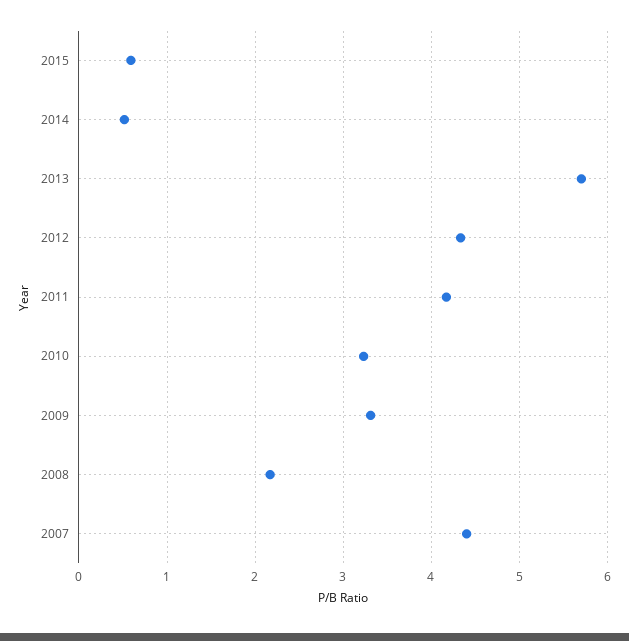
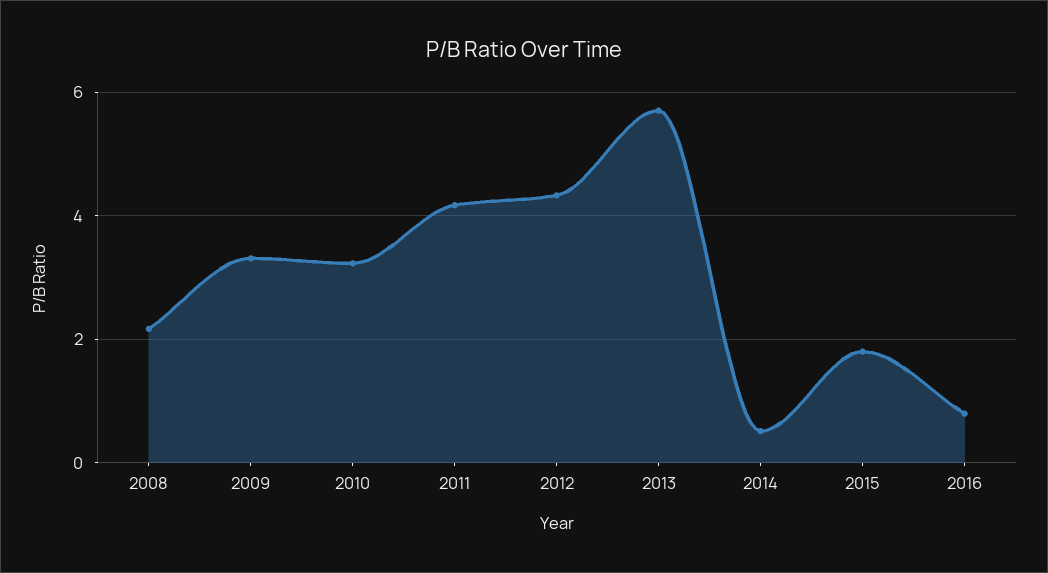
2015: 0.6 -> 1.8
2007: 4.4 -> none
2016: none -> 0.8

